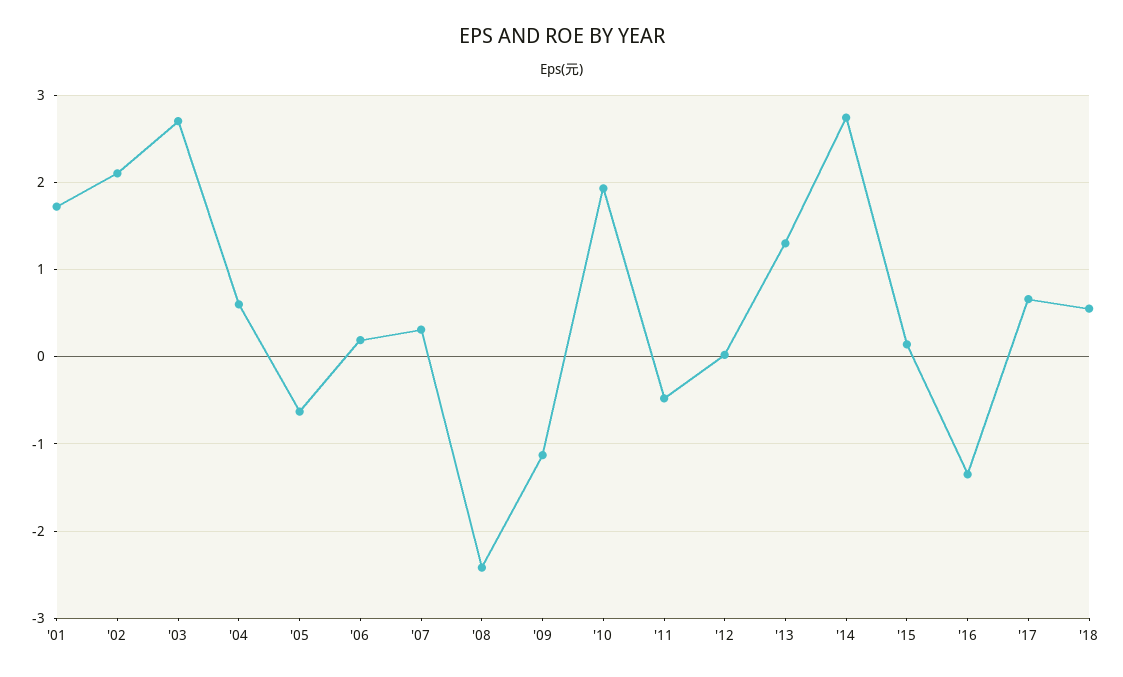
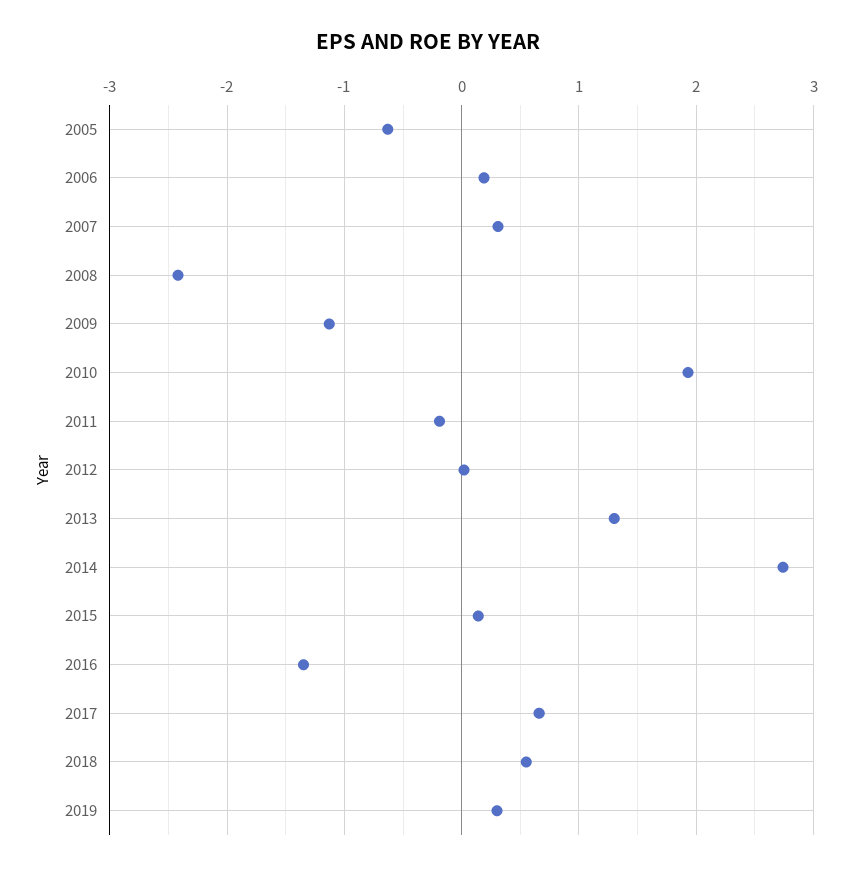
'01: 1.7 -> none
'02: 2.1 -> none
'03: 2.7 -> none
'04: 0.6 -> none
'11: -0.5 -> -0.2
2019: none -> 0.3

